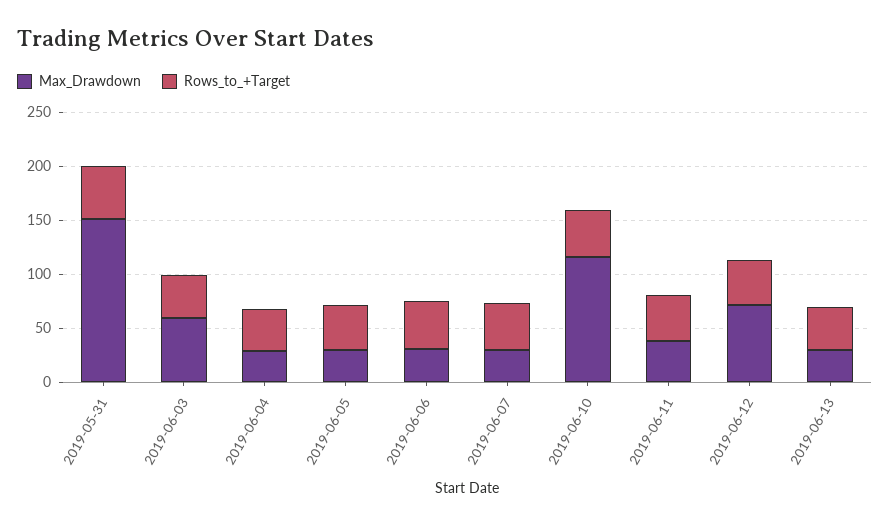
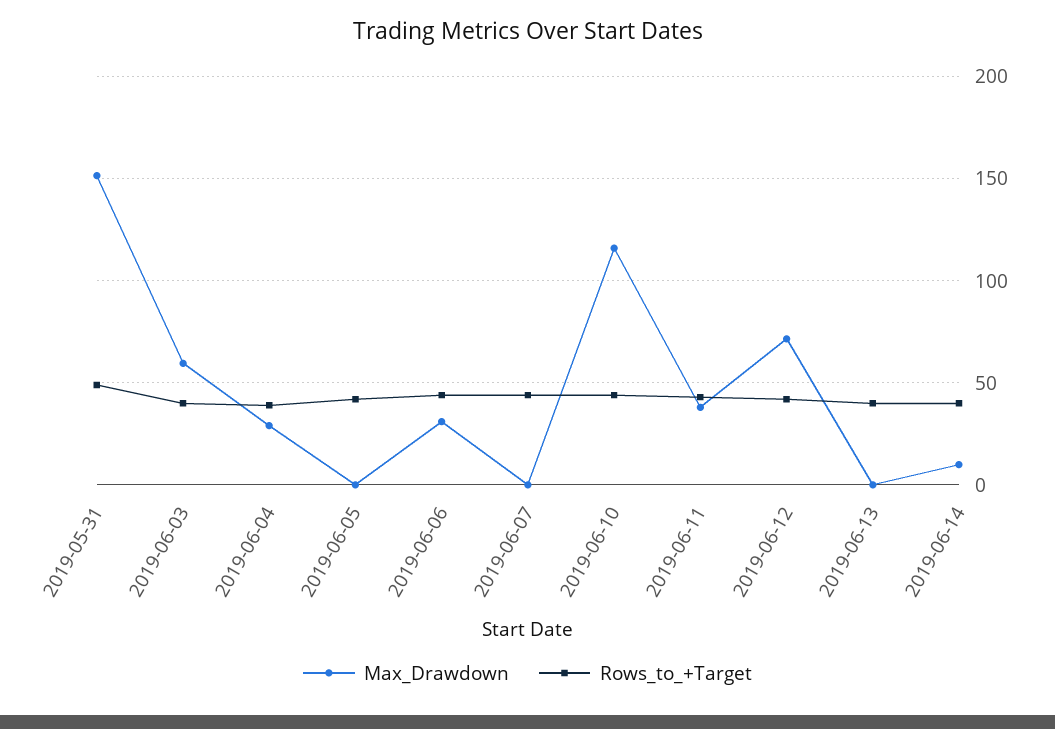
Max_Drawdown, 2019-06-05: 30 -> 0
Max_Drawdown, 2019-06-07: 30 -> 0
Max_Drawdown, 2019-06-13: 30 -> 0
Max_Drawdown, 2019-06-14: none -> 10
Rows_to_+Target, 2019-06-14: none -> 40

